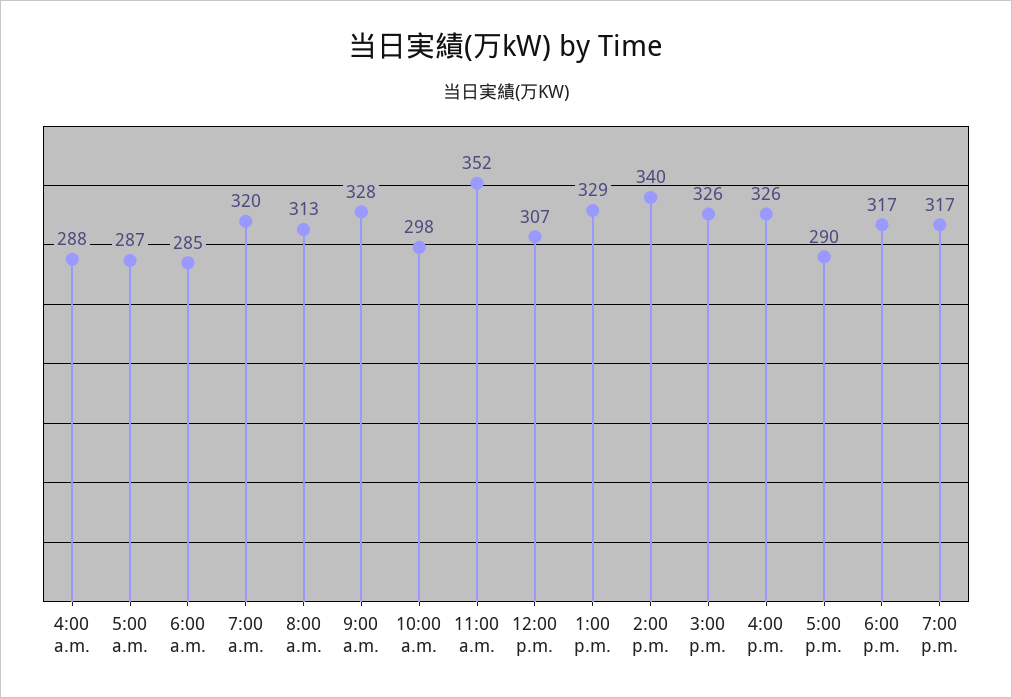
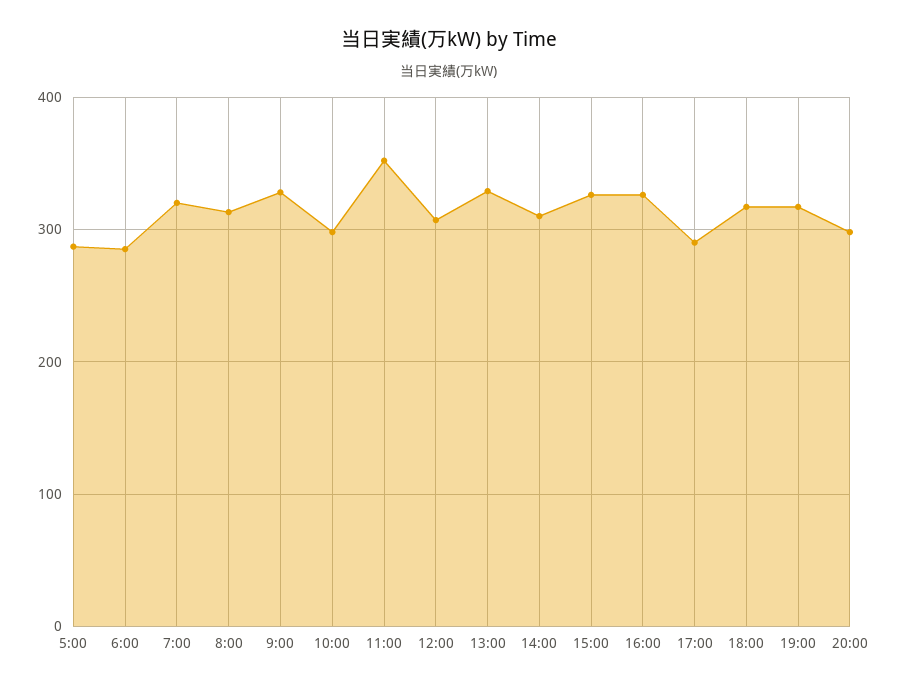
4:00 a.m.: 288 -> none
2:00 p.m.: 340 -> 310
20:00: none -> 300

